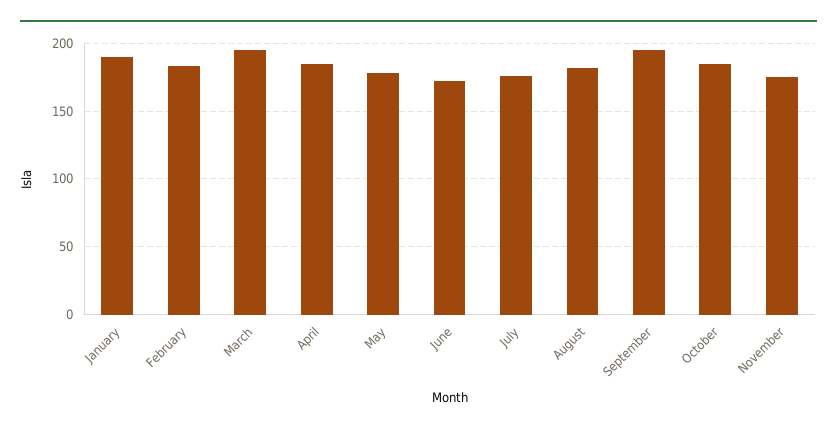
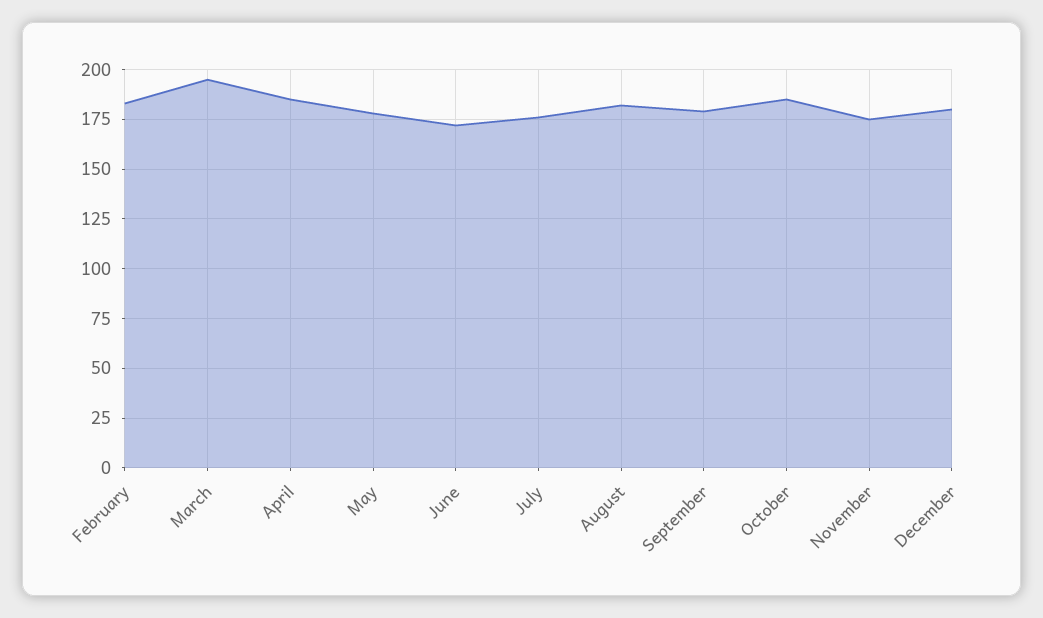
January: 190 -> none
September: 195 -> 180
December: none -> 180

